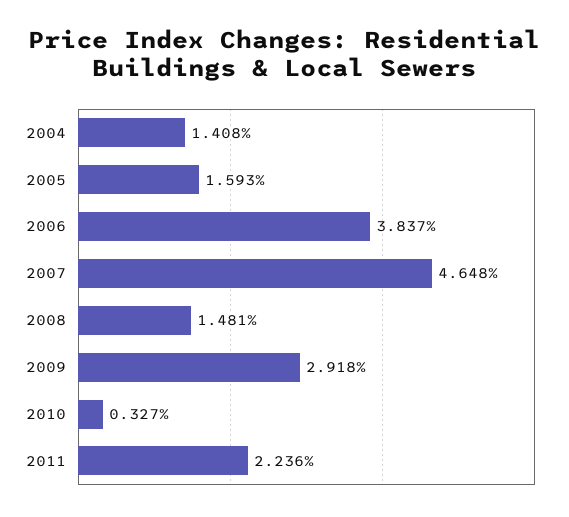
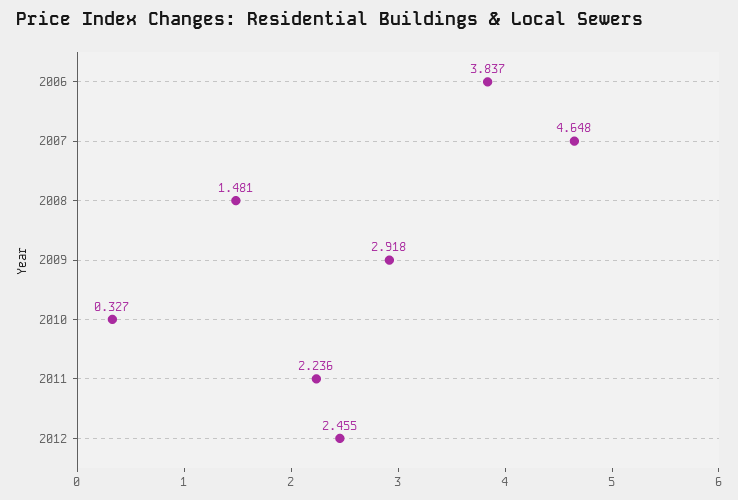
2004: 1.408 -> none
2005: 1.593 -> none
2012: none -> 2.455

